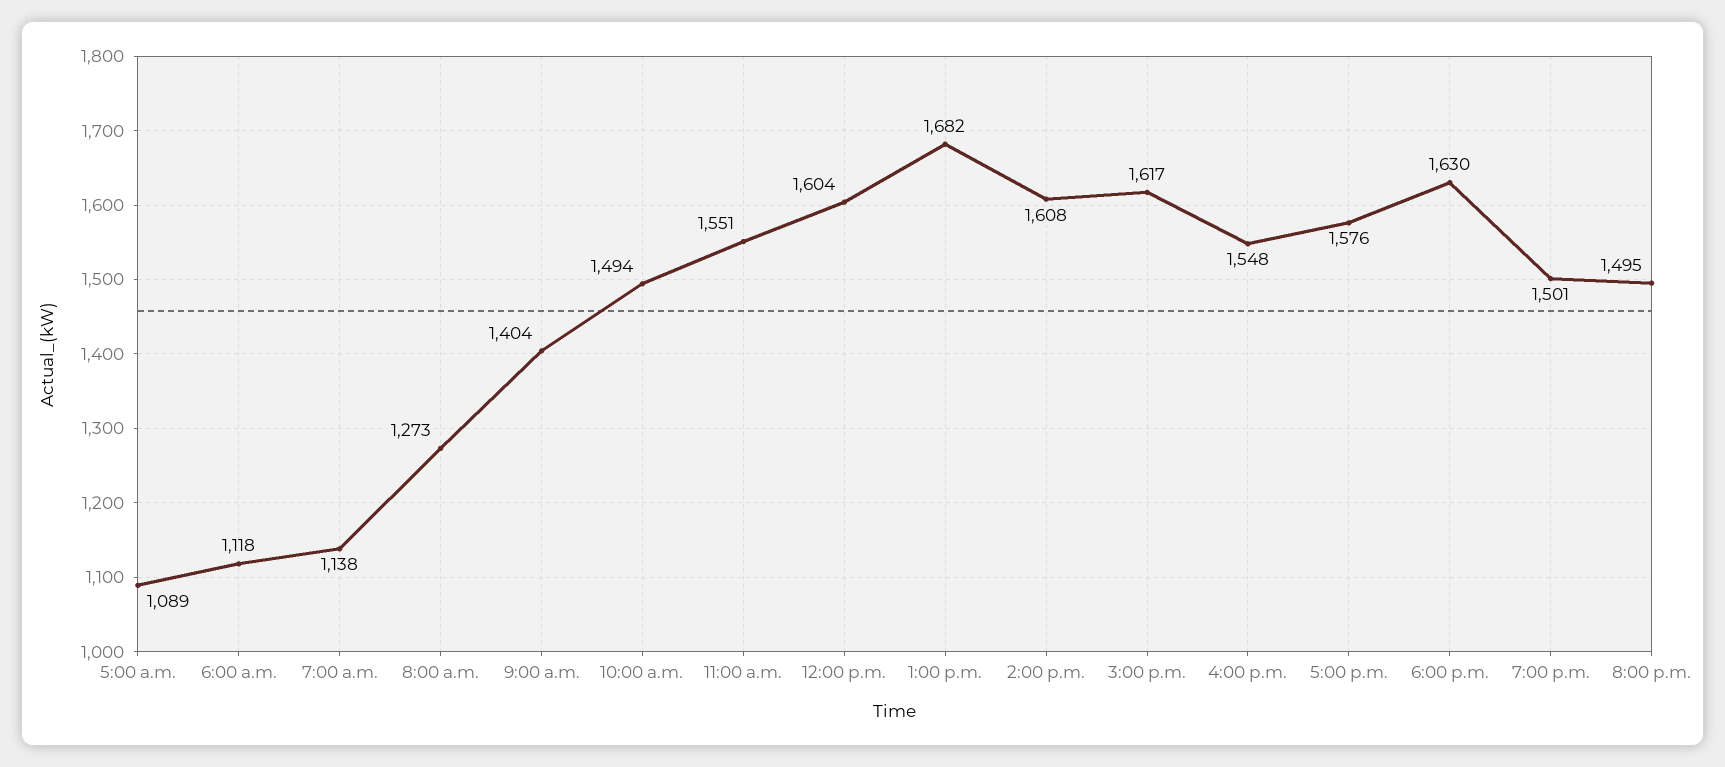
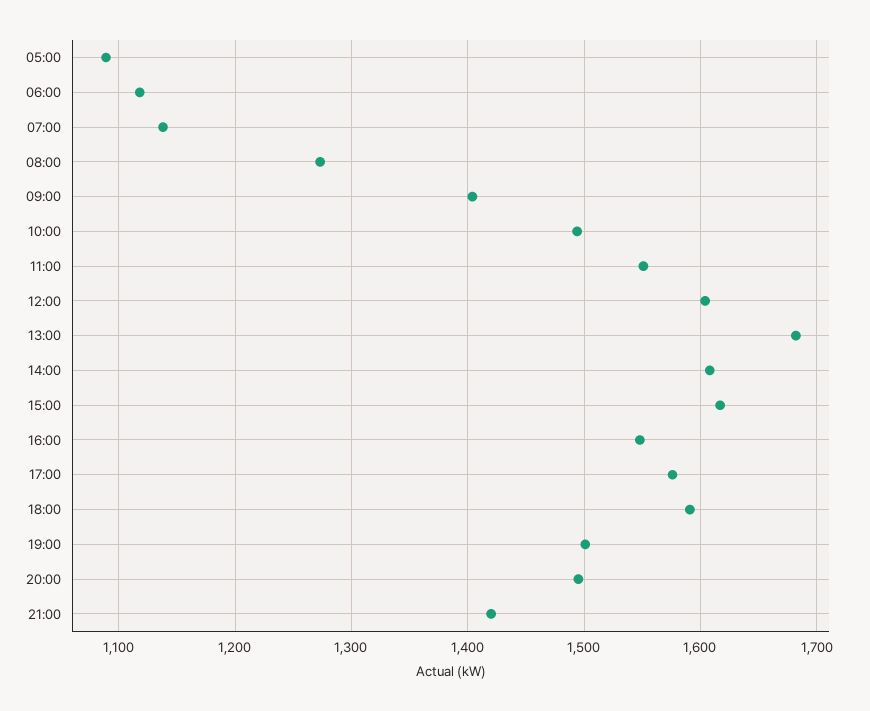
6:00 p.m.: 1630 -> 1590
21:00: none -> 1420

